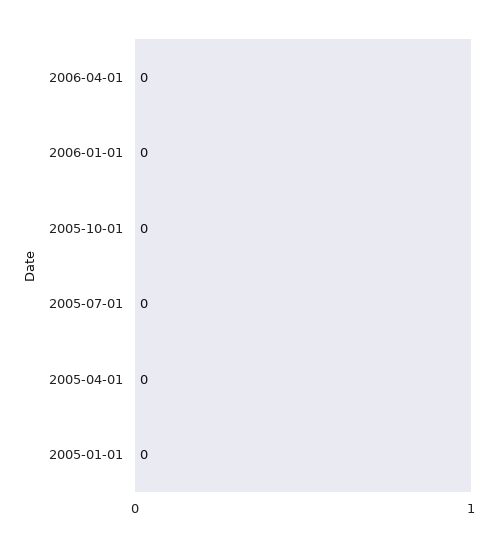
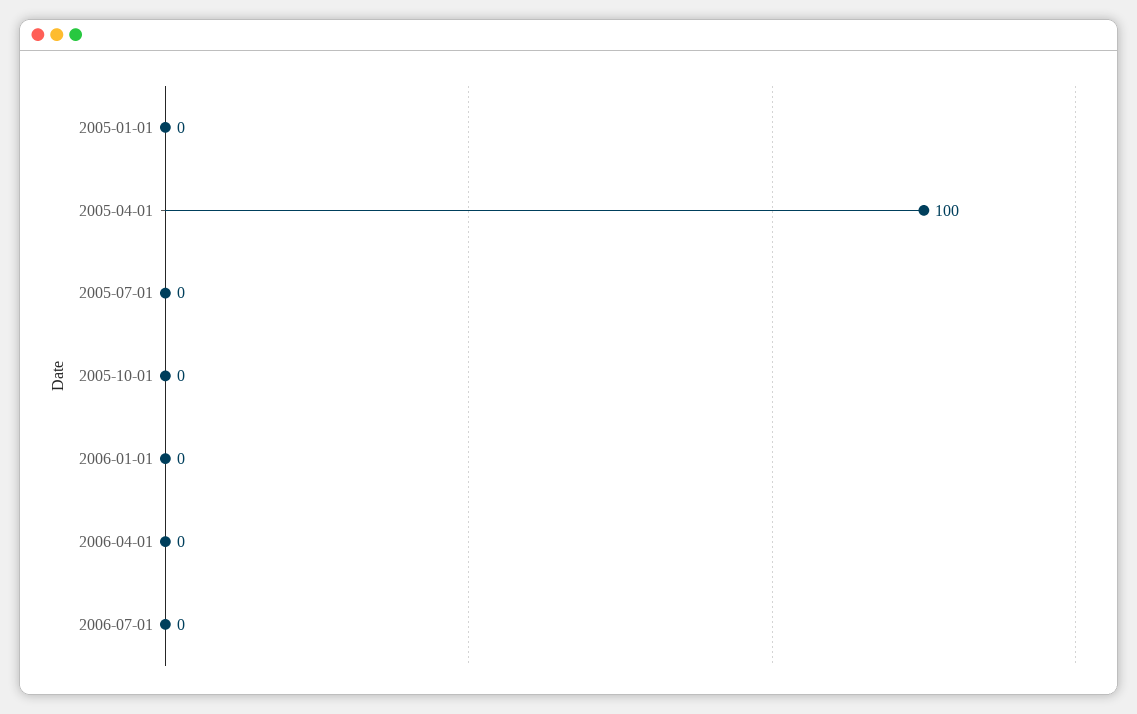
2005-04-01: 0 -> 100
2006-07-01: none -> 0

